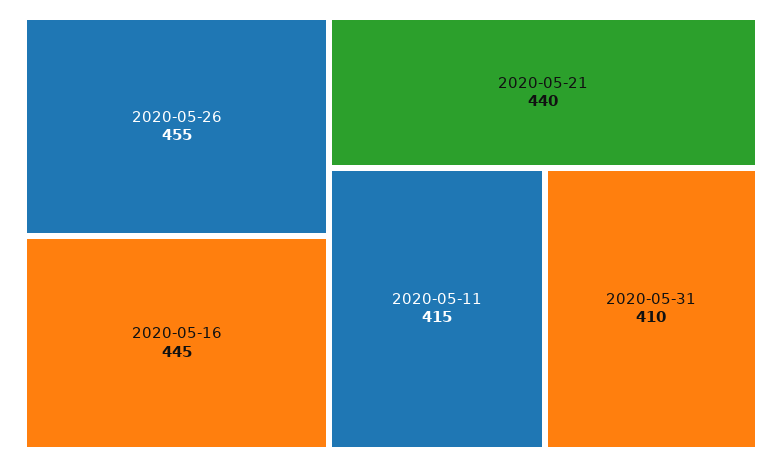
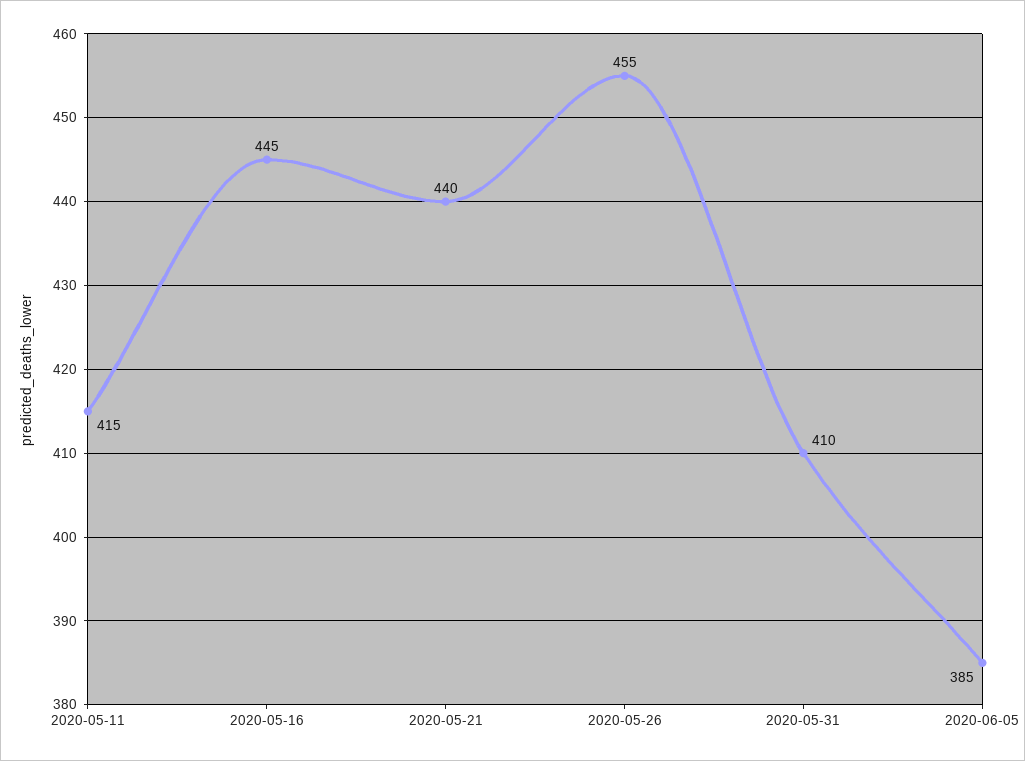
2020-06-05: none -> 385

